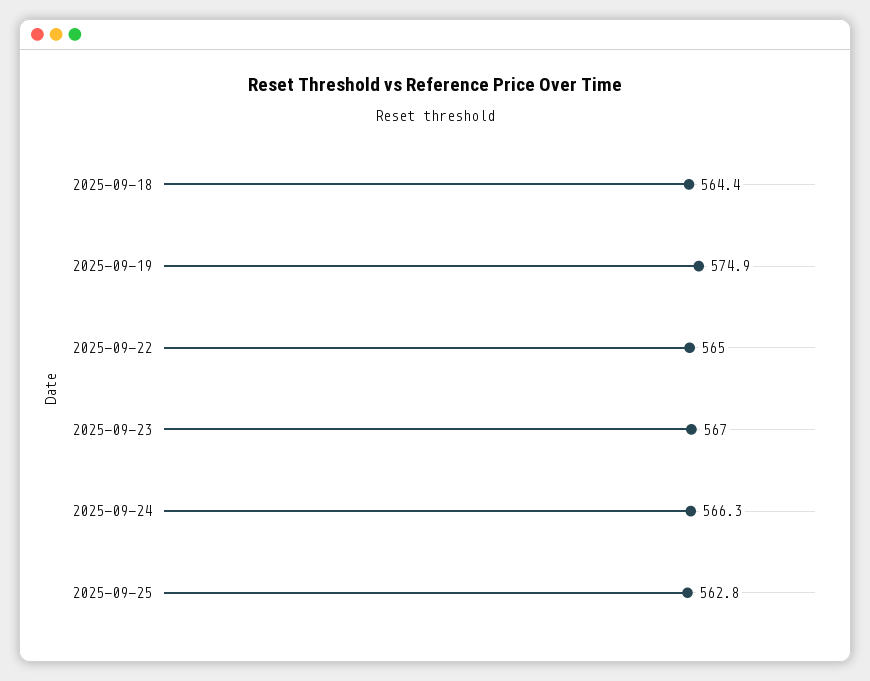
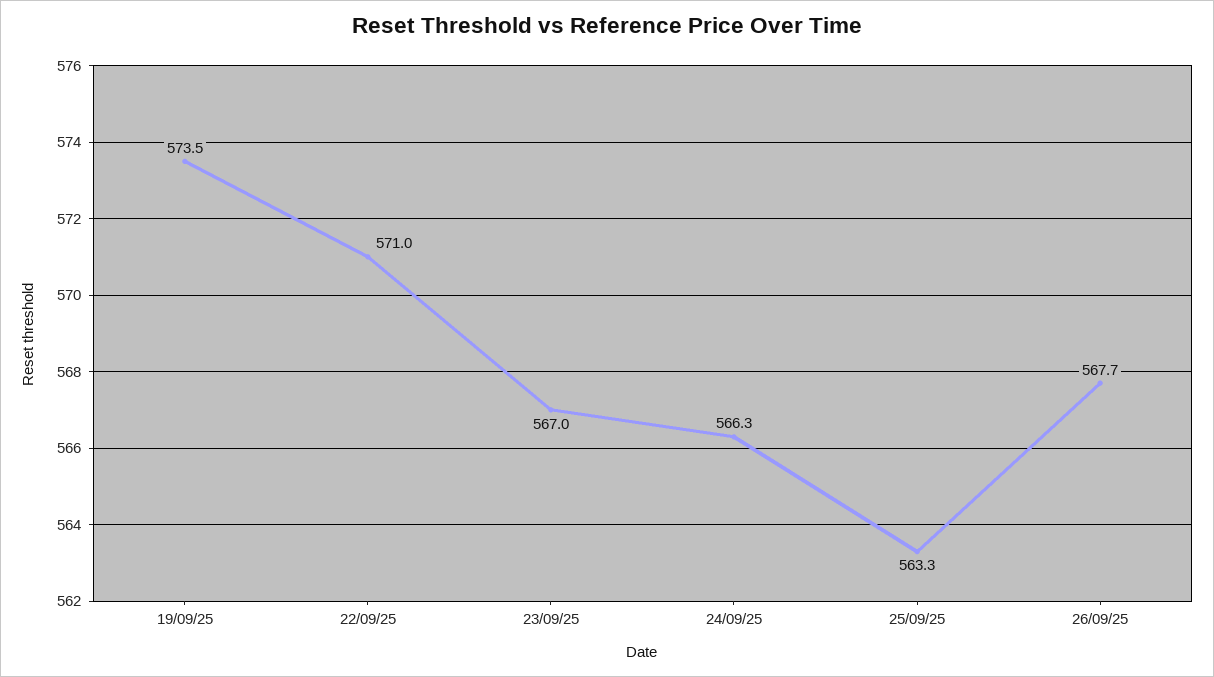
2025-09-18: 564.4 -> none
2025-09-19: 574.9 -> 573.5
2025-09-22: 565 -> 571
2025-09-25: 562.8 -> 563.3
26/09/25: none -> 567.7

